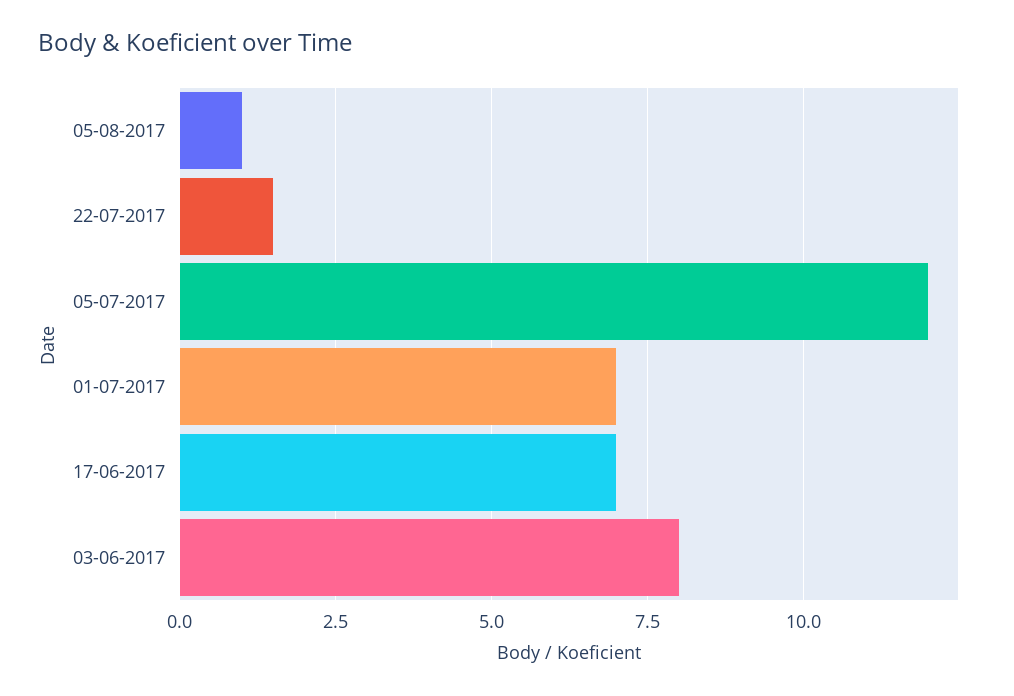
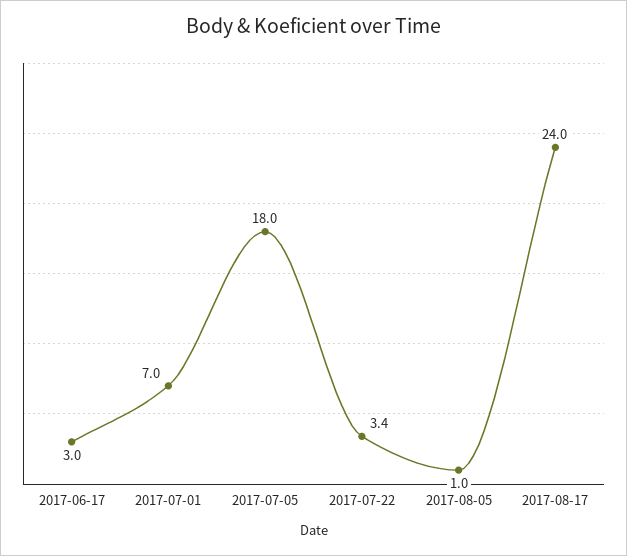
22-07-2017: 1.5 -> 3.4
05-07-2017: 12 -> 18
17-06-2017: 7 -> 3
03-06-2017: 8 -> none
2017-08-17: none -> 24

